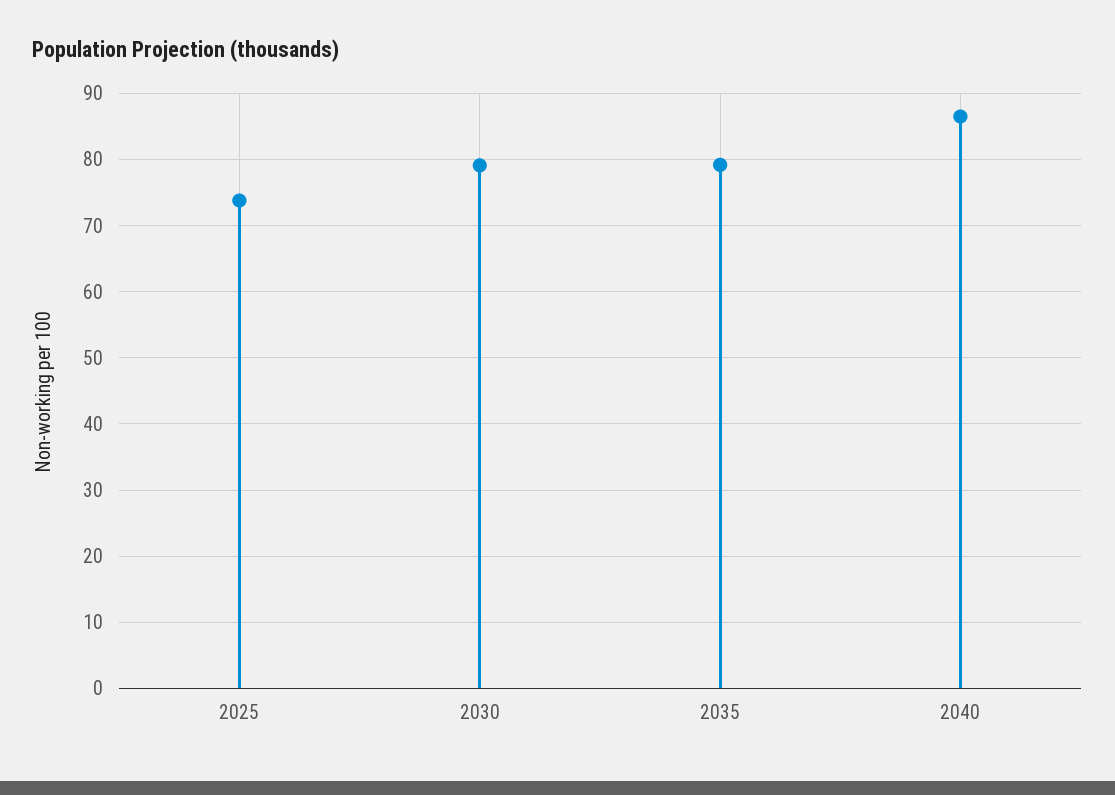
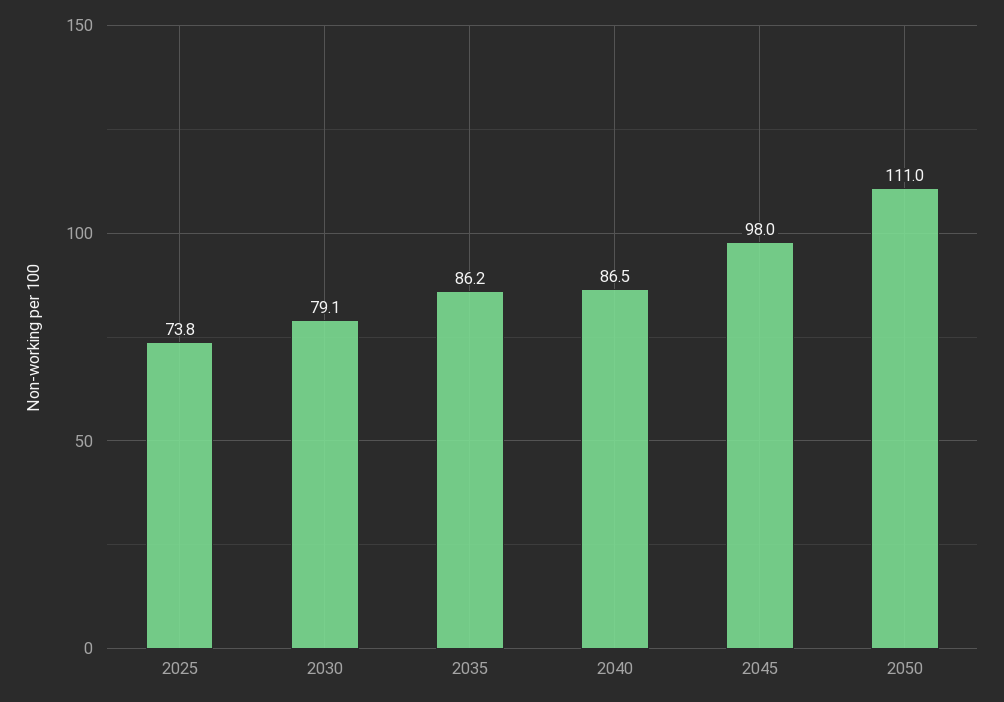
2035: 79 -> 86.2
2045: none -> 98
2050: none -> 111

